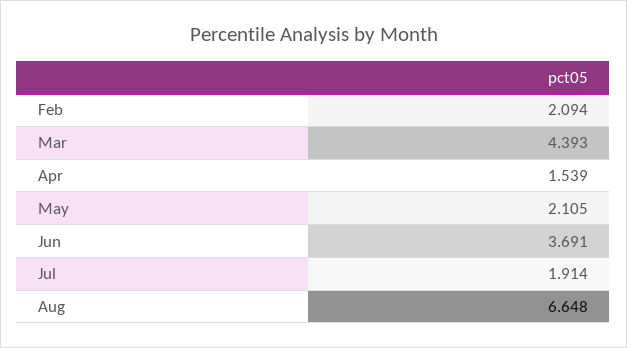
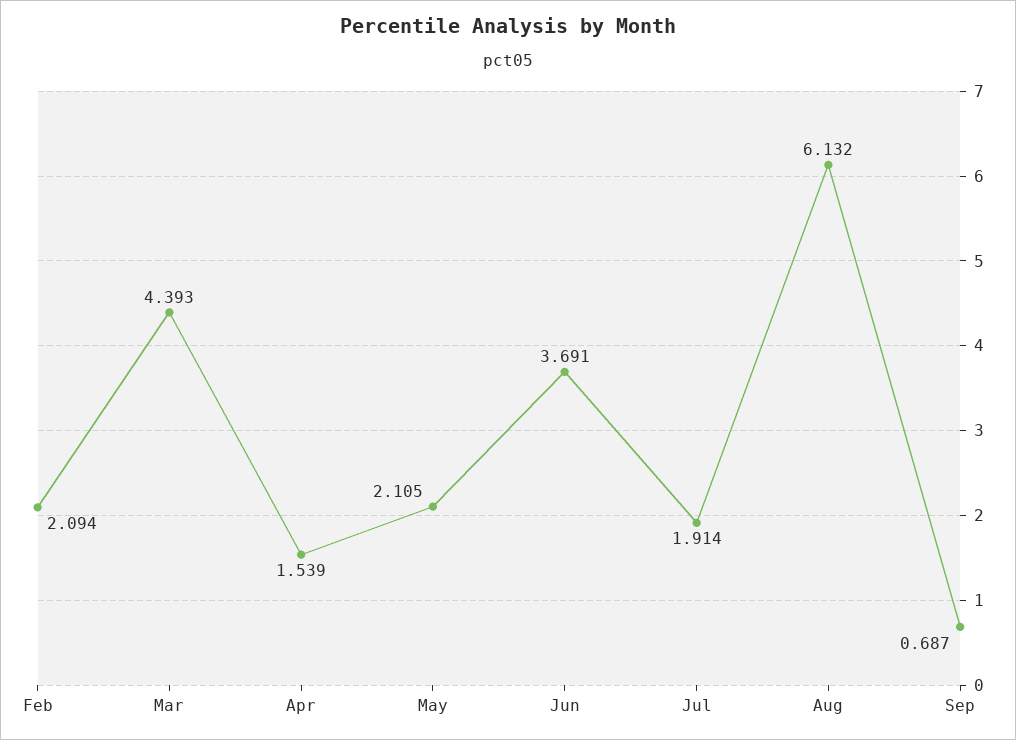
Aug: 6.648 -> 6.132
Sep: none -> 0.687

